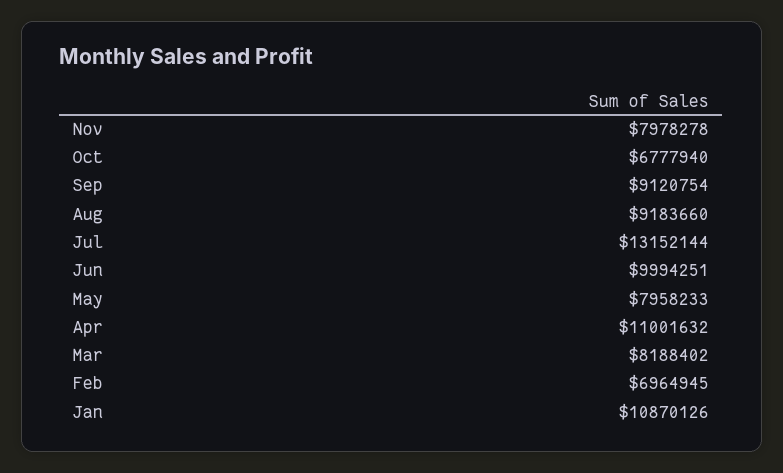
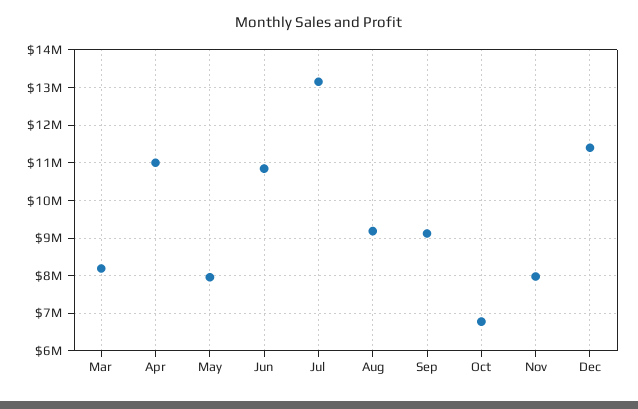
Jun: 9994251 -> 10800000
Feb: 6964945 -> none
Jan: 10870126 -> none
Dec: none -> 11400000

